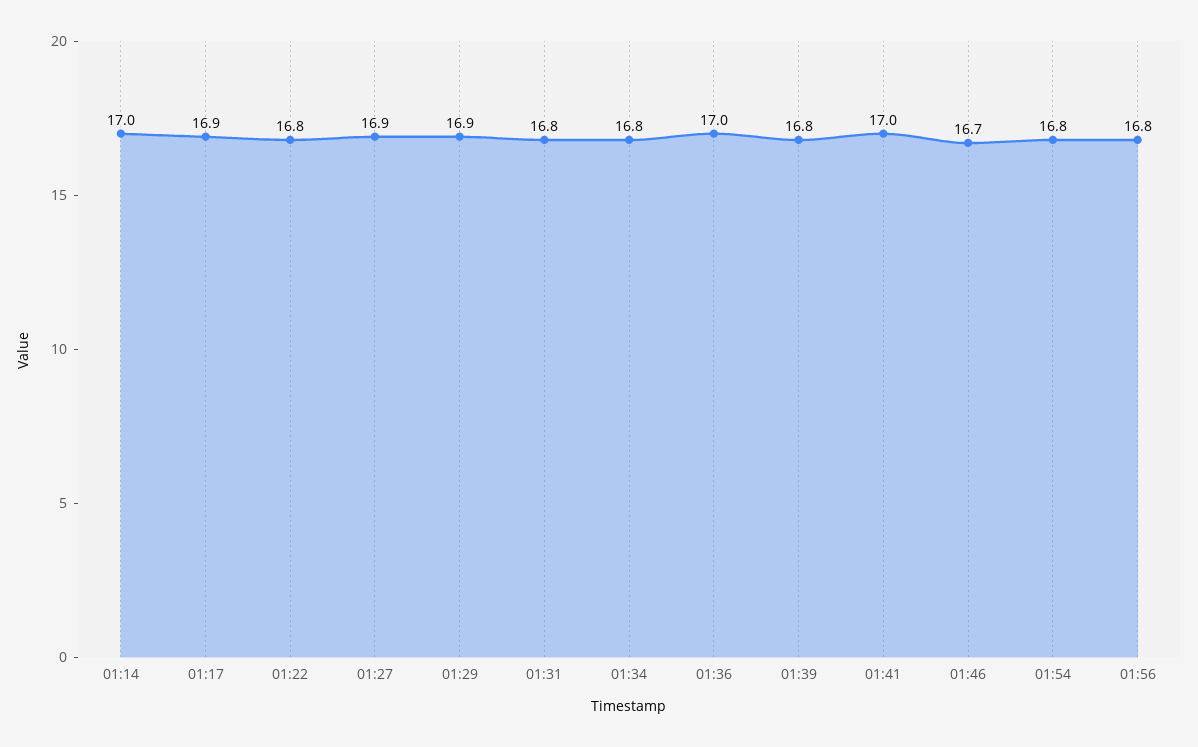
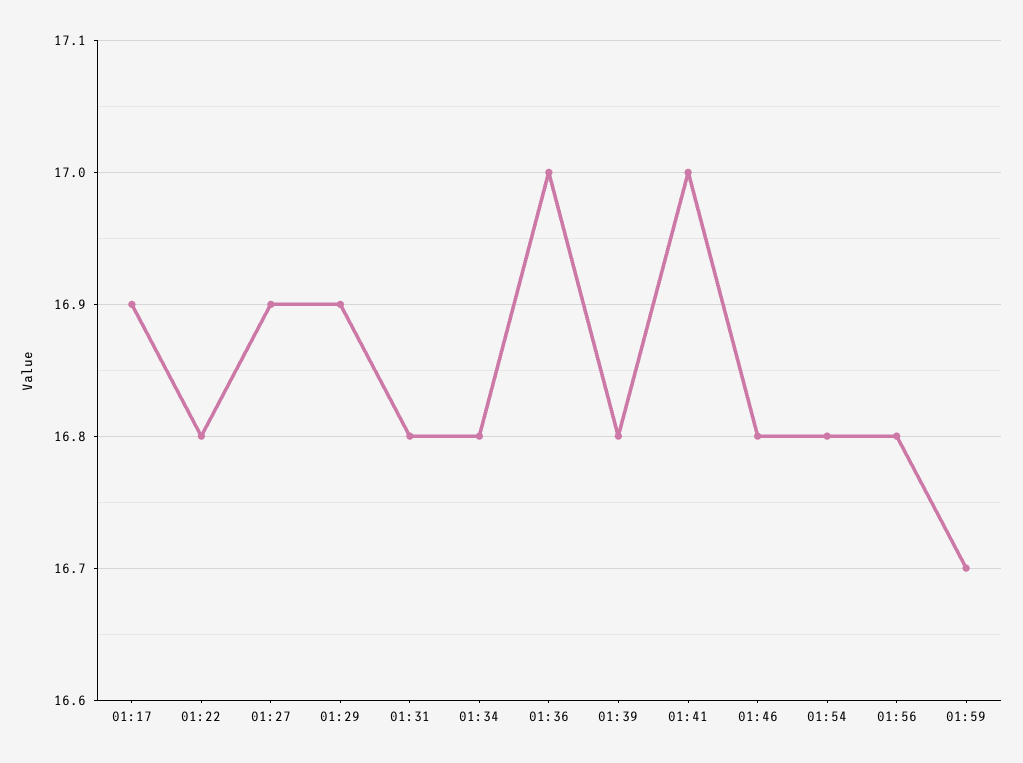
01:14: 17 -> none
01:46: 16.7 -> 16.8
01:59: none -> 16.7

